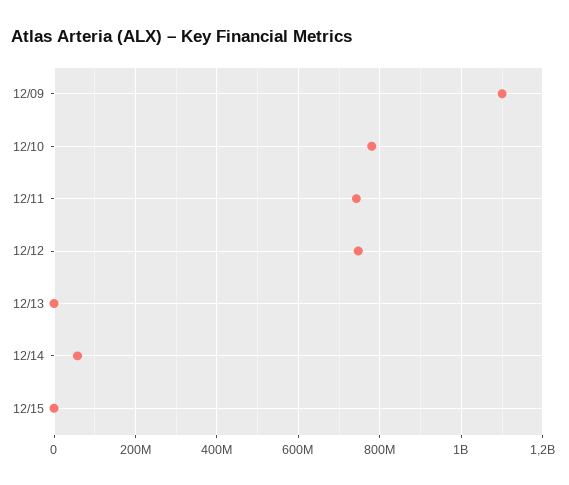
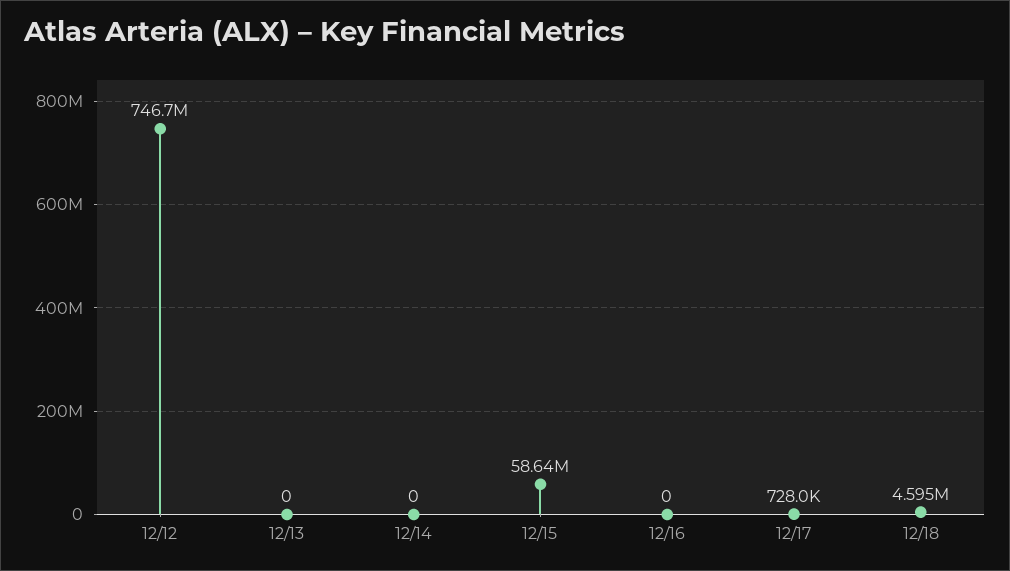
12/09: 1100000000 -> none
12/10: 780000000 -> none
12/11: 740000000 -> none
12/14: 60000000 -> 0
12/15: 0 -> 58640000
12/16: none -> 0
12/17: none -> 728000
12/18: none -> 4595000

